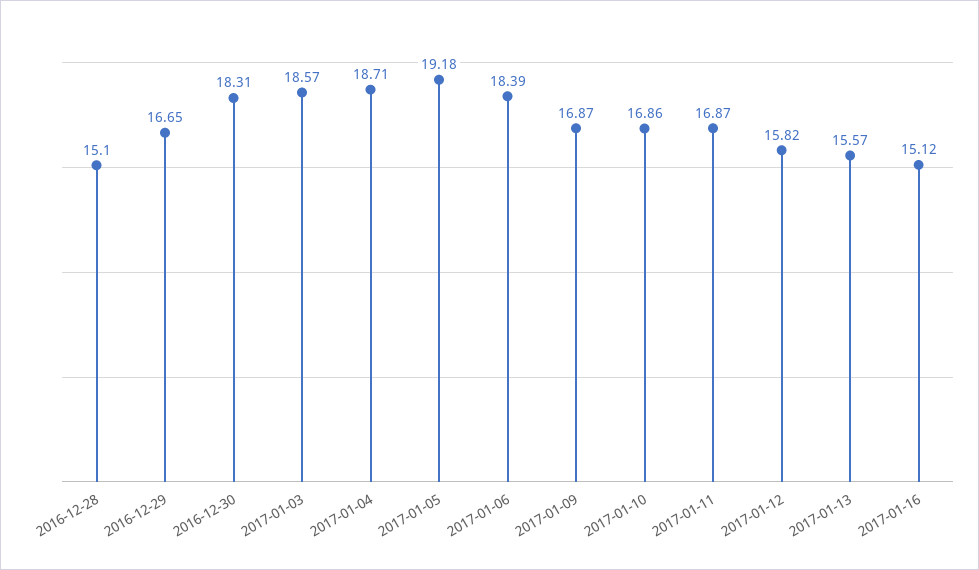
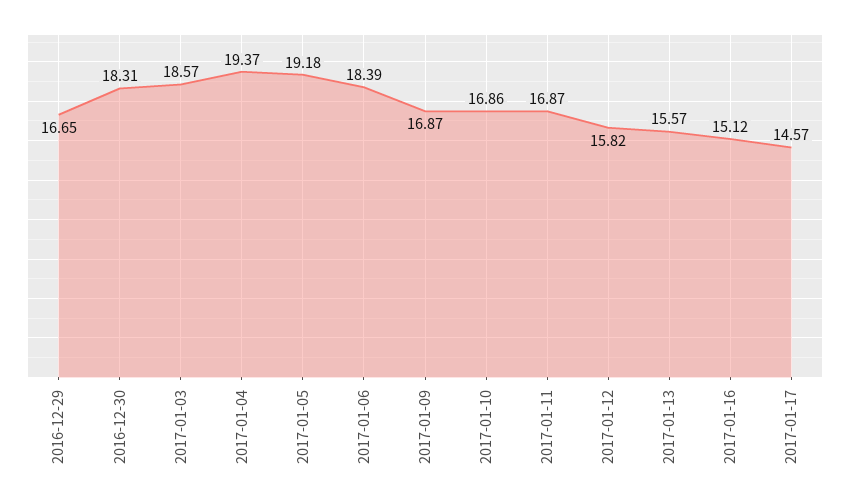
2016-12-28: 15.1 -> none
2017-01-04: 18.71 -> 19.37
2017-01-17: none -> 14.57

